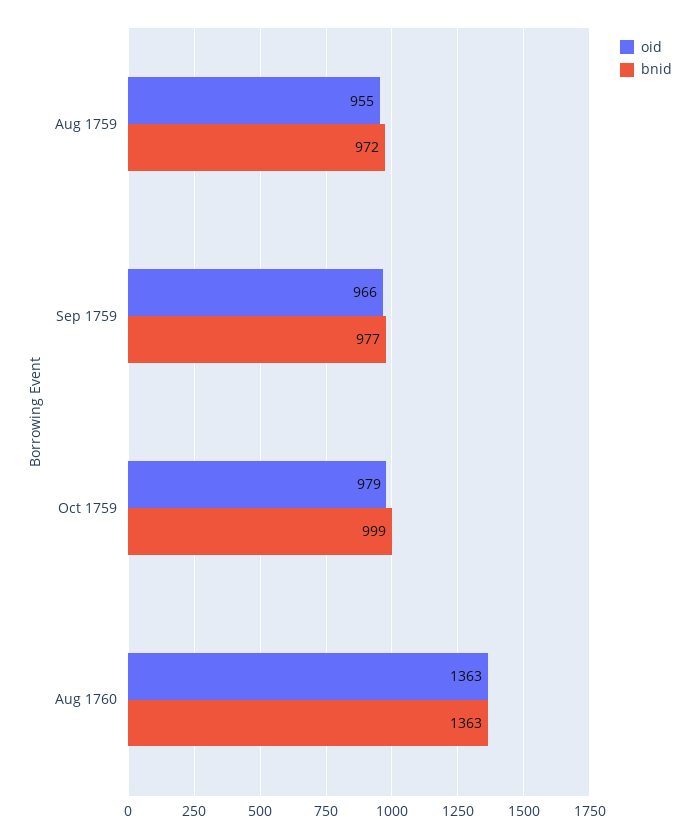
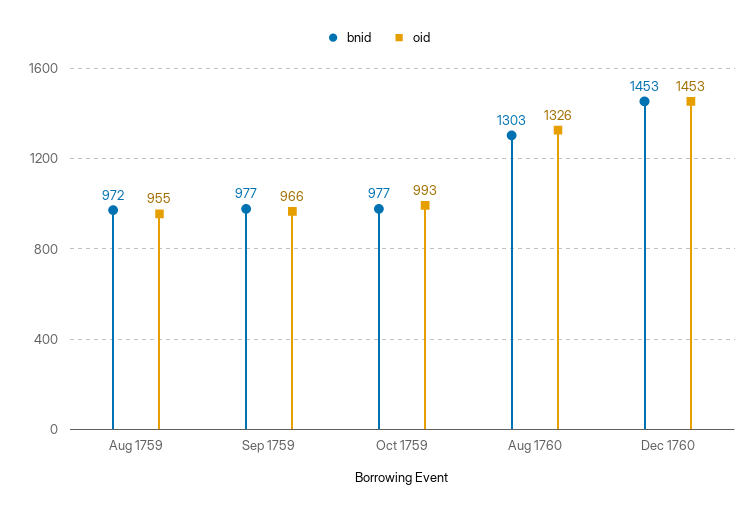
oid, Oct 1759: 979 -> 993
bnid, Oct 1759: 999 -> 977
oid, Aug 1760: 1363 -> 1326
bnid, Aug 1760: 1363 -> 1303
bnid, Dec 1760: none -> 1453
oid, Dec 1760: none -> 1453

